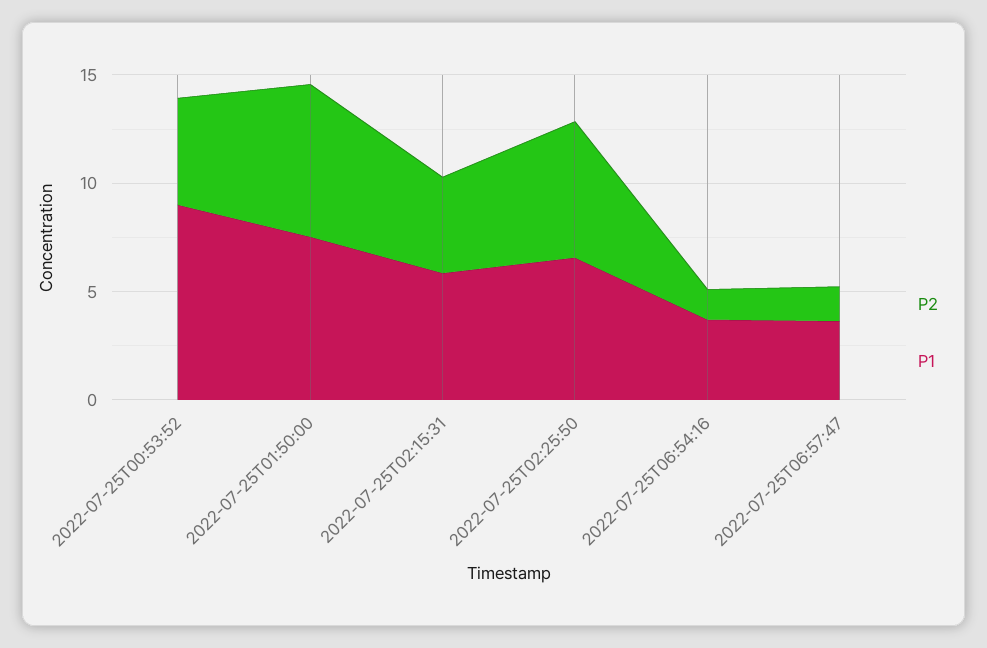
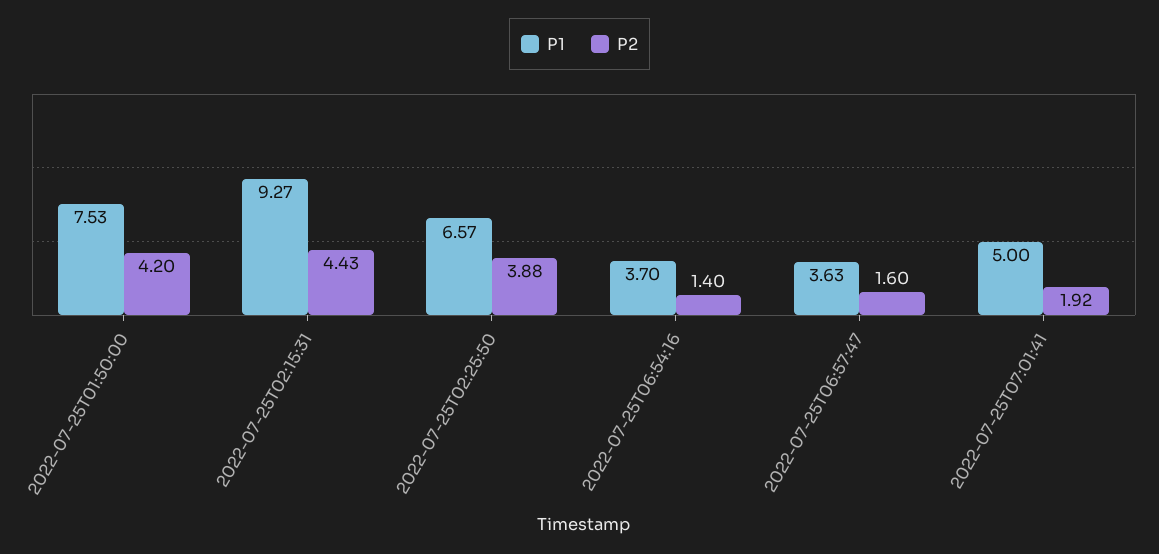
P2, 2022-07-25T00:53:52: 5 -> none
P1, 2022-07-25T00:53:52: 9 -> none
P2, 2022-07-25T01:50:00: 7 -> 4.2
P1, 2022-07-25T02:15:31: 6 -> 9.27
P2, 2022-07-25T02:25:50: 6 -> 3.88
P1, 2022-07-25T07:01:41: none -> 5
P2, 2022-07-25T07:01:41: none -> 1.92

